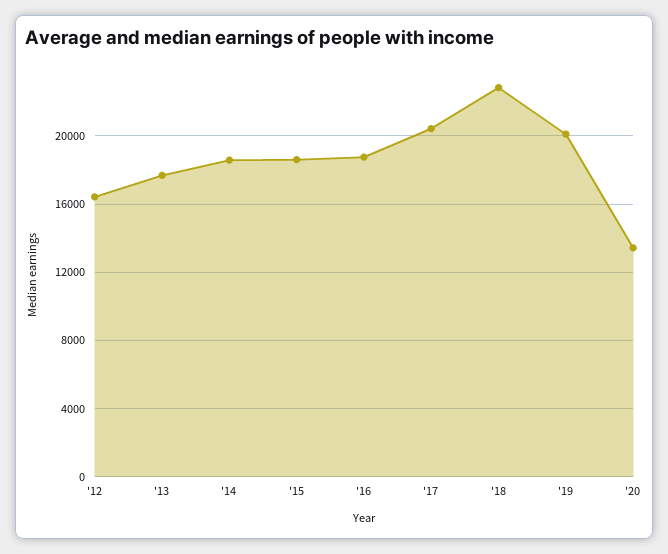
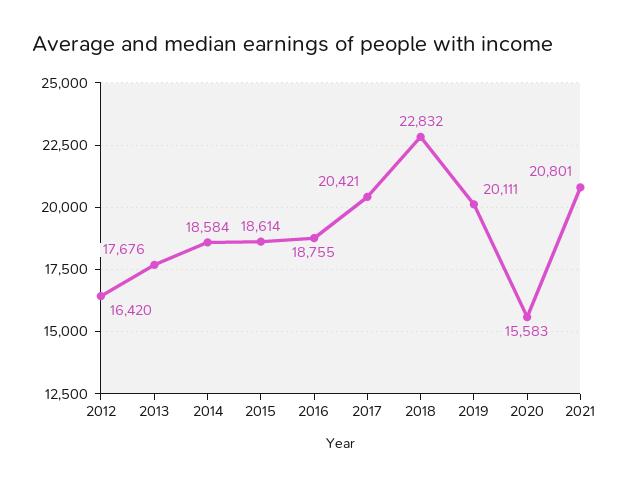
'20: 13500 -> 15583
2021: none -> 20801

